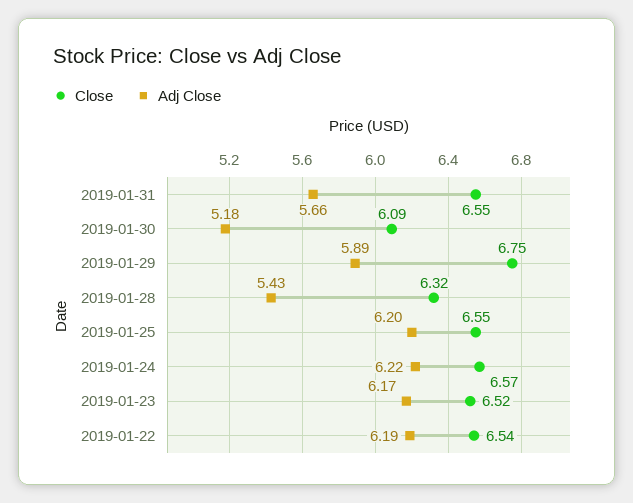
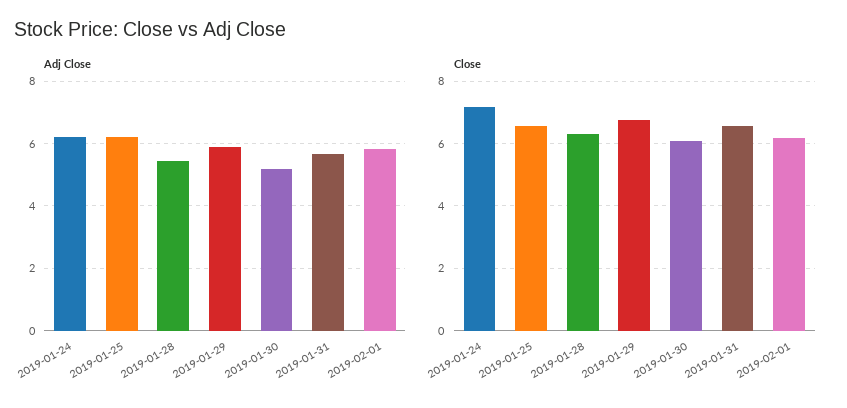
Close, 2019-01-24: 6.57 -> 7.2
Close, 2019-01-23: 6.52 -> none
Adj Close, 2019-01-23: 6.17 -> none
Close, 2019-01-22: 6.54 -> none
Adj Close, 2019-01-22: 6.19 -> none
Adj Close, 2019-02-01: none -> 5.8
Close, 2019-02-01: none -> 6.2

